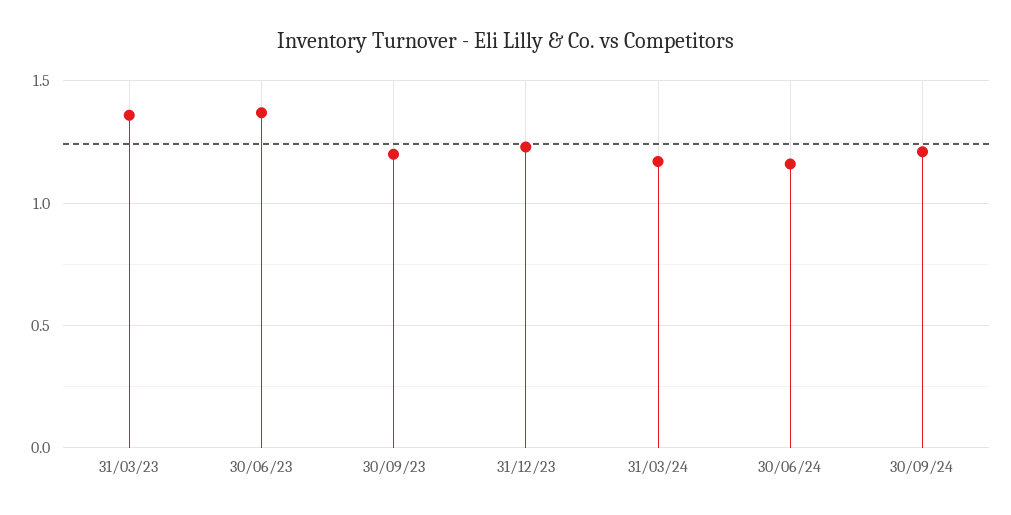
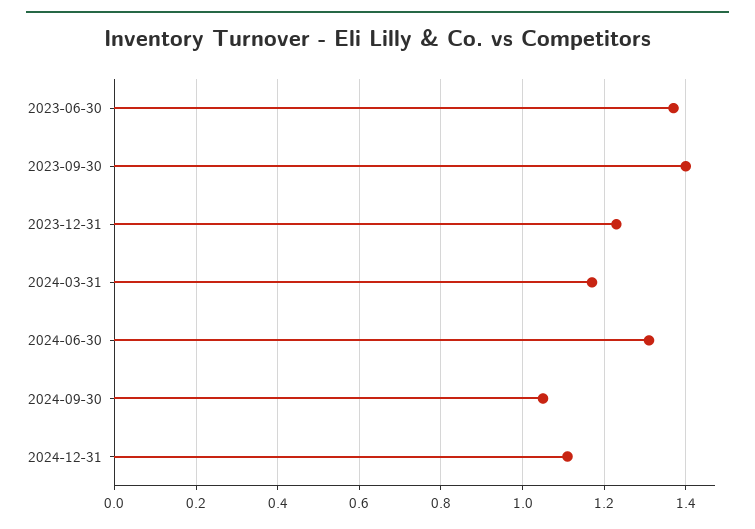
31/03/23: 1.35 -> none
30/09/23: 1.2 -> 1.4
30/06/24: 1.15 -> 1.3
30/09/24: 1.2 -> 1.05
2024-12-31: none -> 1.1

